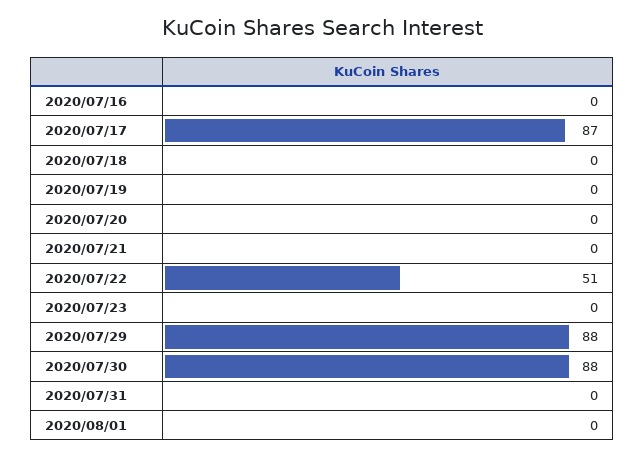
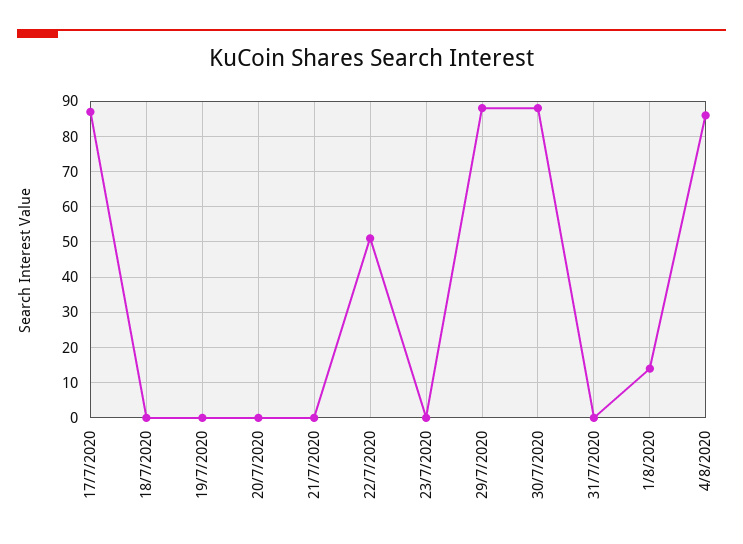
2020/07/16: 0 -> none
2020/08/01: 0 -> 15
4/8/2020: none -> 85

